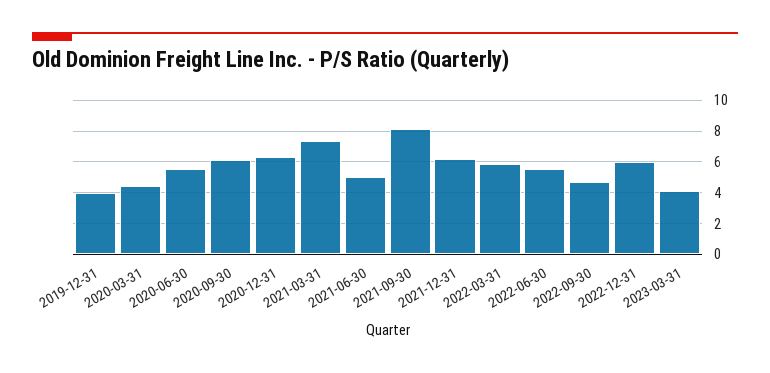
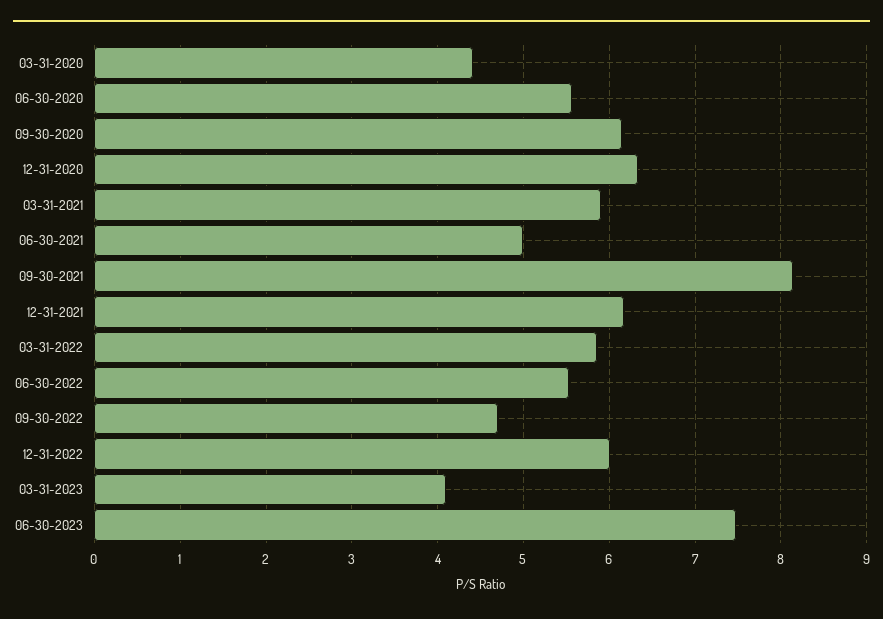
2019-12-31: 4 -> none
2021-03-31: 7.5 -> 5.9
06-30-2023: none -> 7.5

